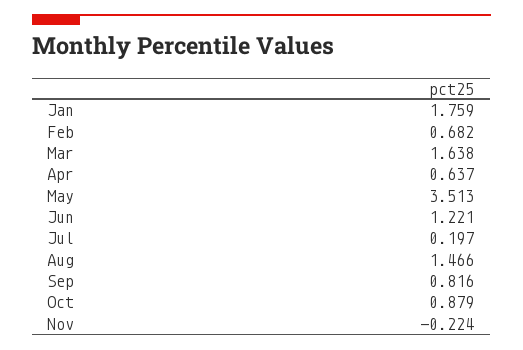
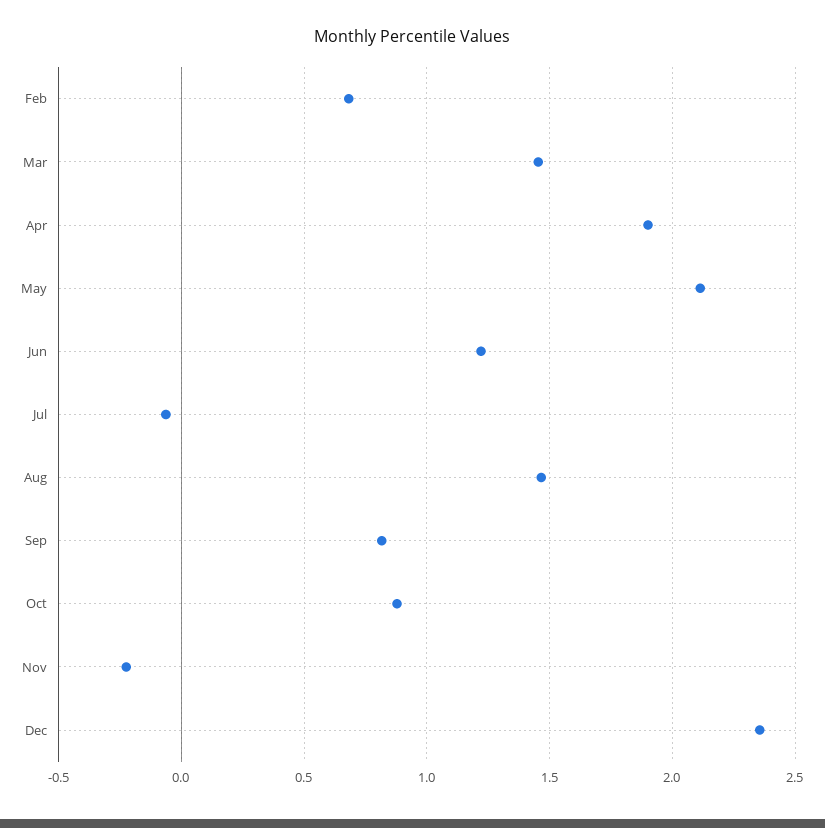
Jan: 1.759 -> none
Mar: 1.638 -> 1.45
Apr: 0.637 -> 1.9
May: 3.513 -> 2.1
Jul: 0.197 -> -0.05
Dec: none -> 2.35

